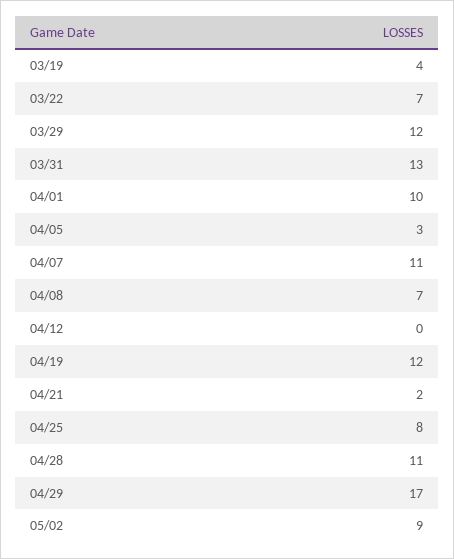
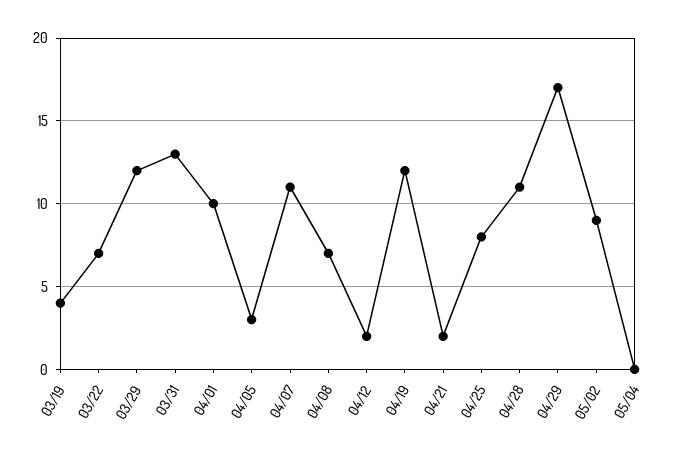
04/12: 0 -> 2
05/04: none -> 0

